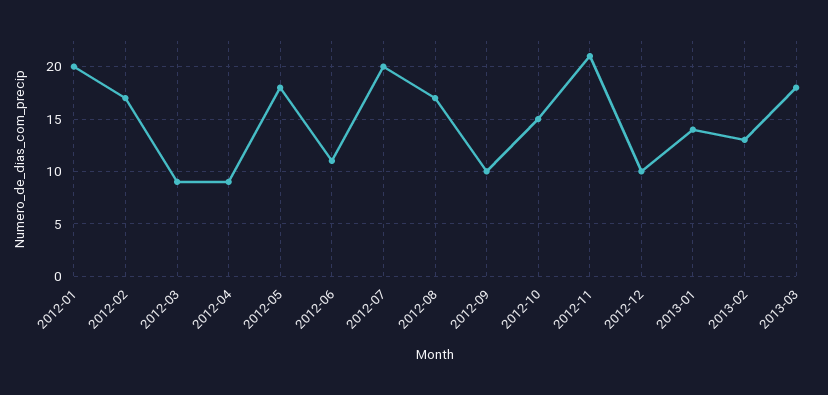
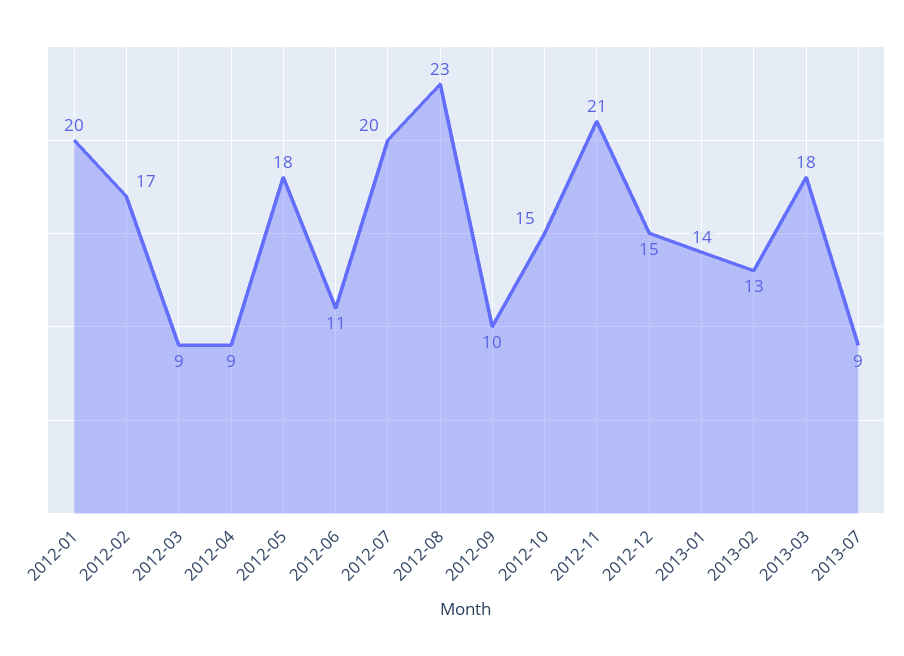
2012-08: 17 -> 23
2012-12: 10 -> 15
2013-07: none -> 9

